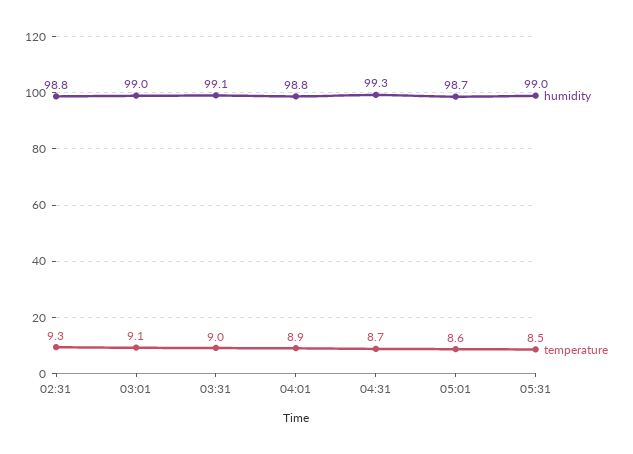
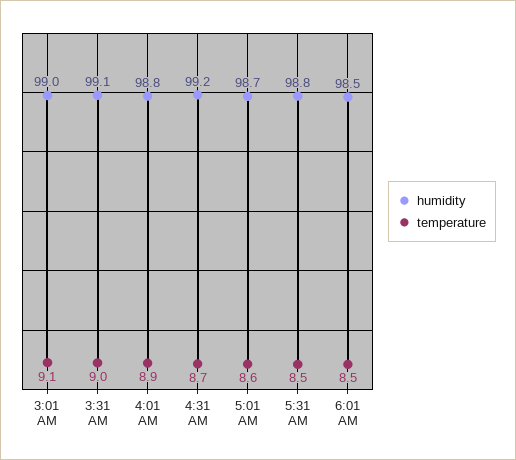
humidity, 02:31: 98.8 -> none
temperature, 02:31: 9.3 -> none
humidity, 04:31: 99.3 -> 99.2
humidity, 05:31: 99 -> 98.8
humidity, 6:01 AM: none -> 98.5
temperature, 6:01 AM: none -> 8.5

